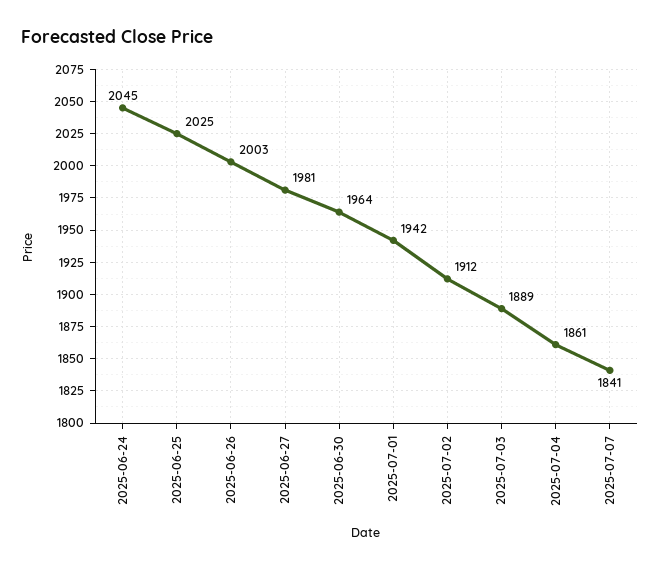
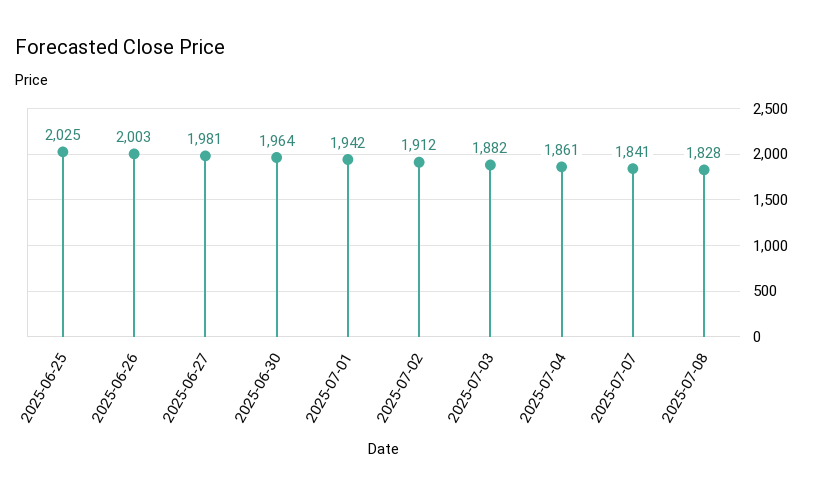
2025-06-24: 2045 -> none
2025-07-03: 1889 -> 1882
2025-07-08: none -> 1828

